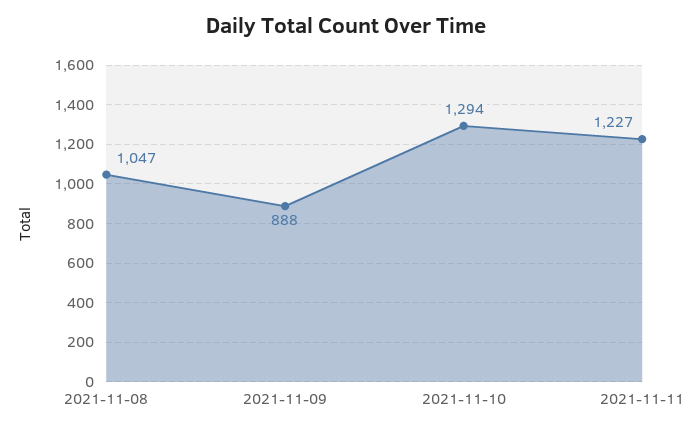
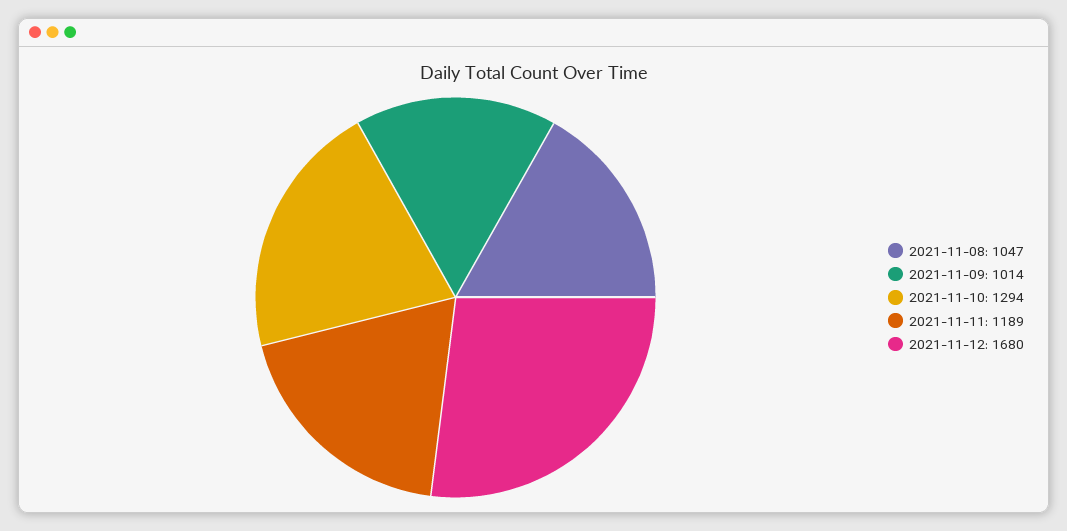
2021-11-09: 888 -> 1014
2021-11-11: 1227 -> 1189
2021-11-12: none -> 1680

